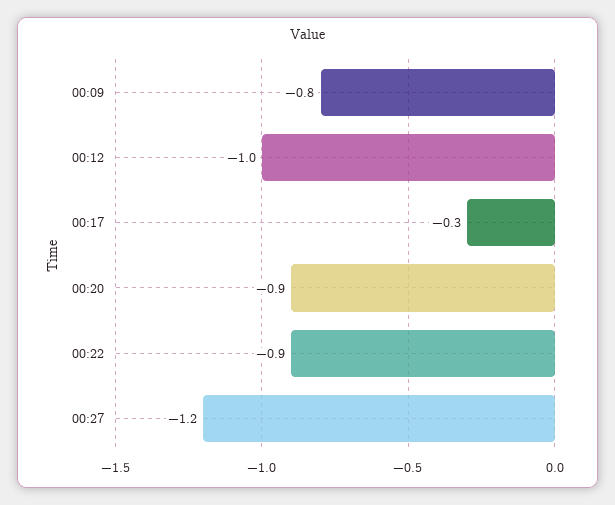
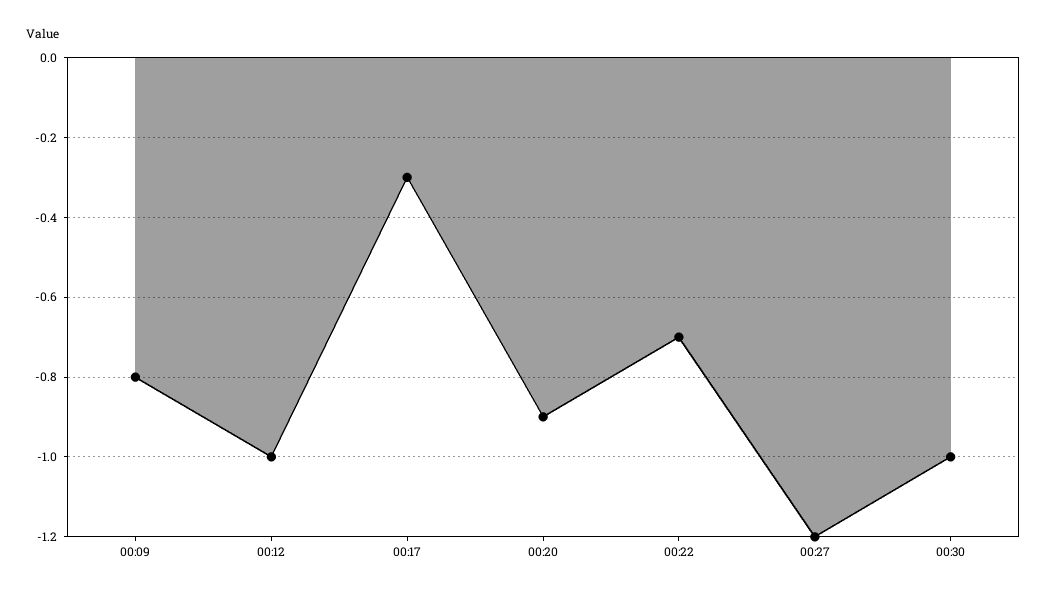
00:22: -0.9 -> -0.7
00:30: none -> -1

